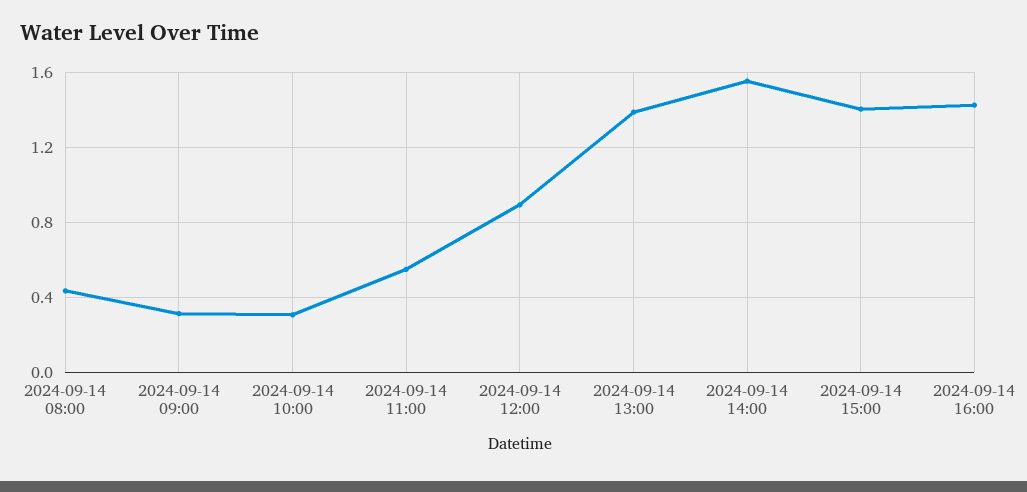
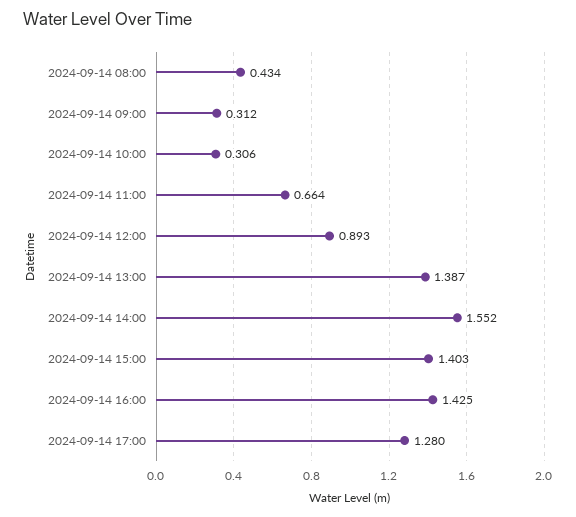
2024-09-14 11:00: 0.55 -> 0.664
2024-09-14 17:00: none -> 1.28

